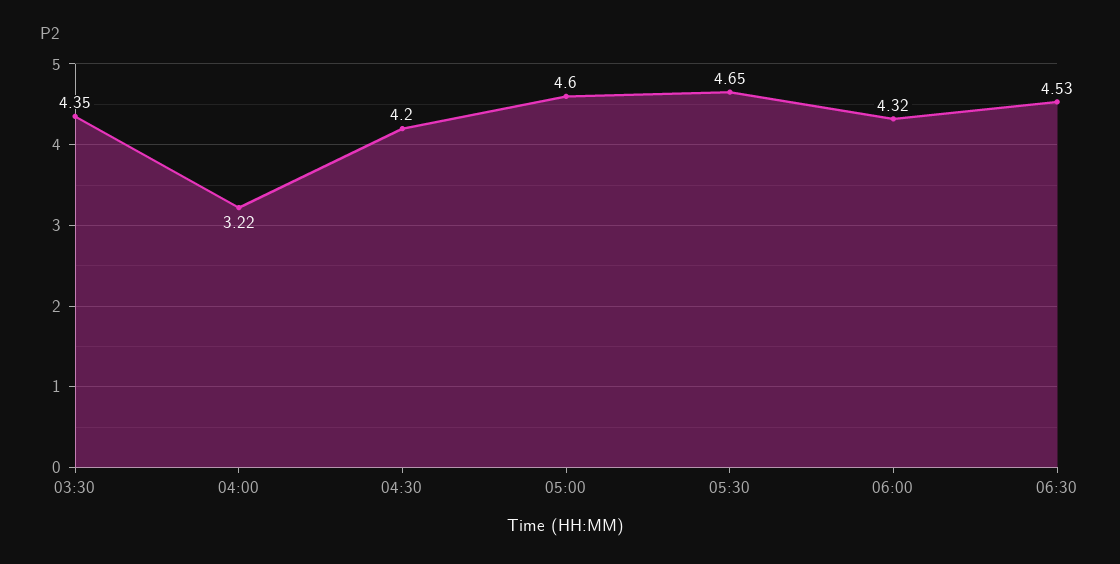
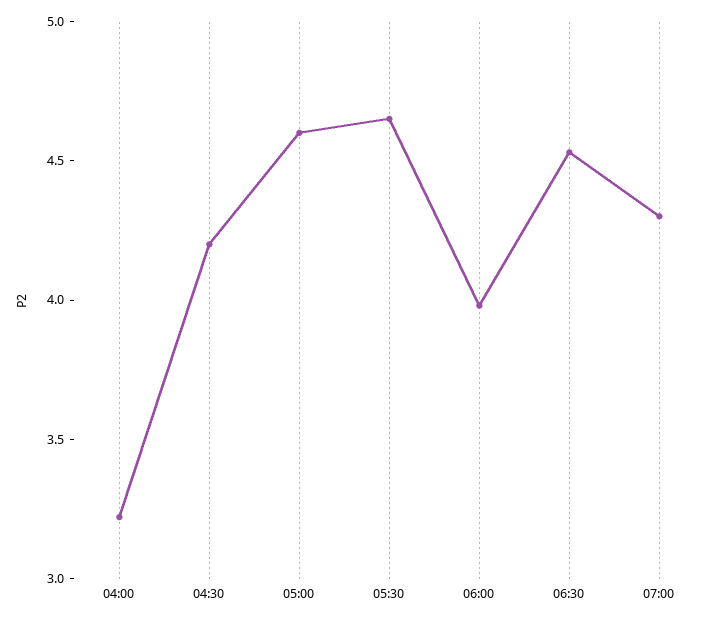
03:30: 4.35 -> none
06:00: 4.32 -> 4
07:00: none -> 4.3

